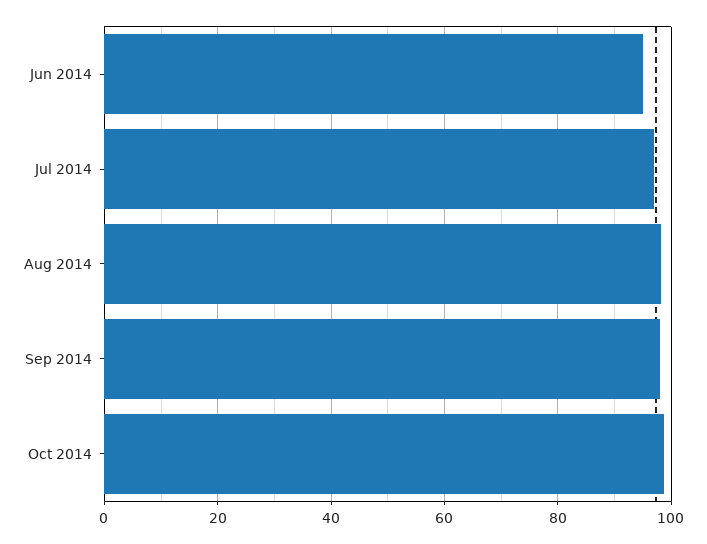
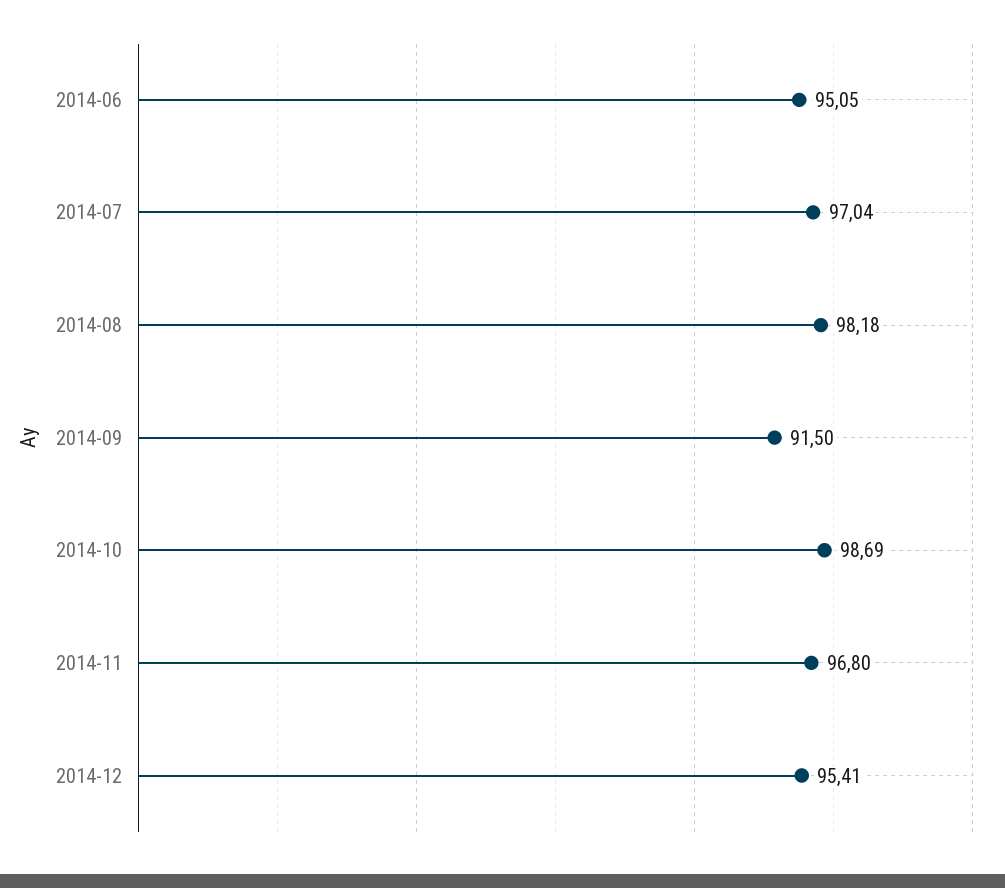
Sep 2014: 98 -> 91.5
2014-11: none -> 96.8
2014-12: none -> 95.41

